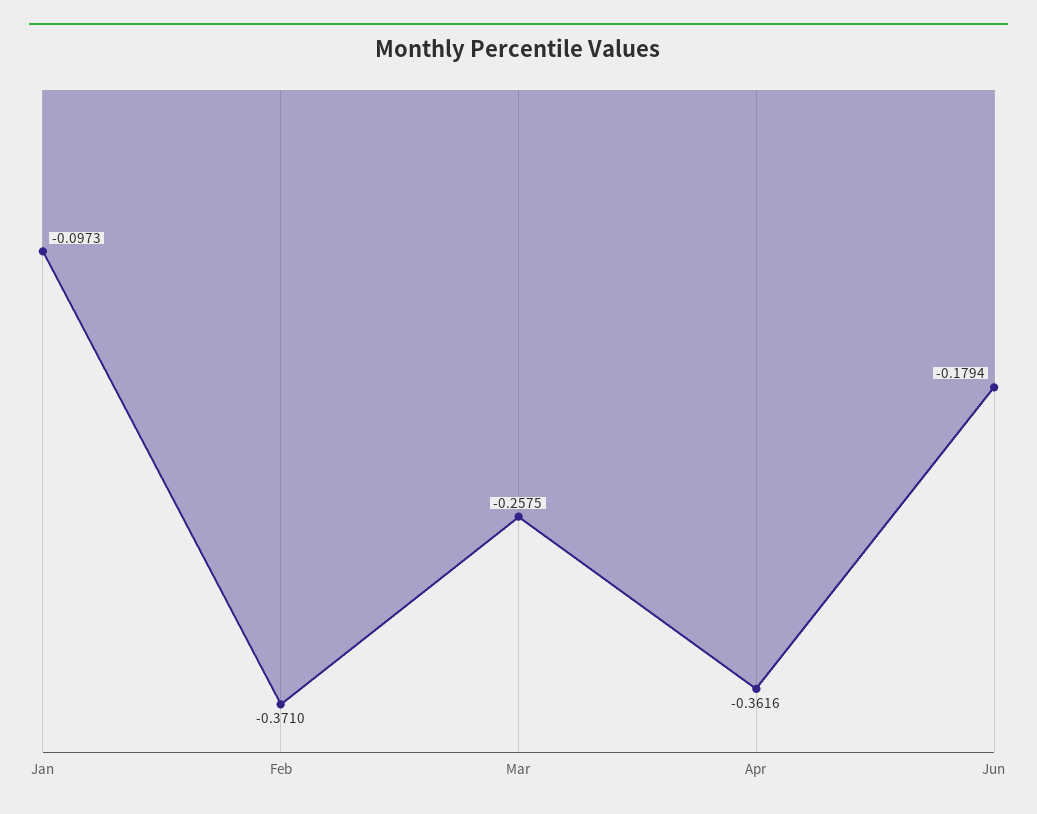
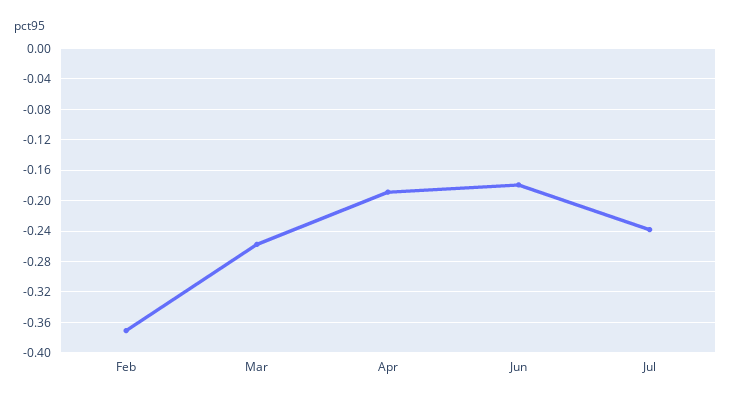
Jan: -0.0973 -> none
Apr: -0.3616 -> -0.19
Jul: none -> -0.24

